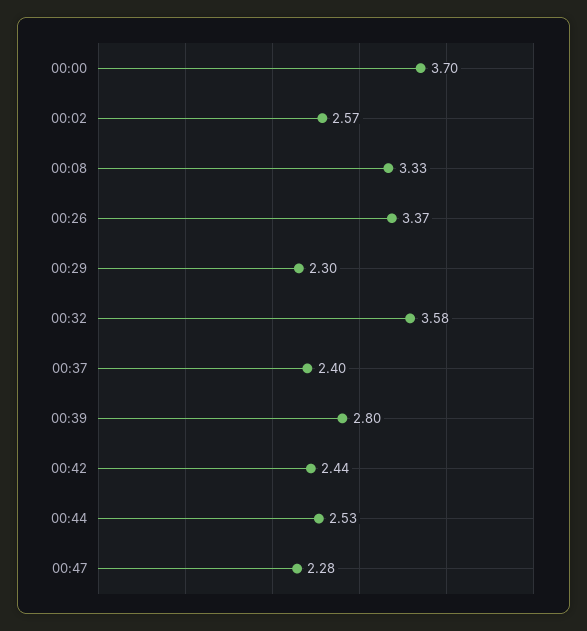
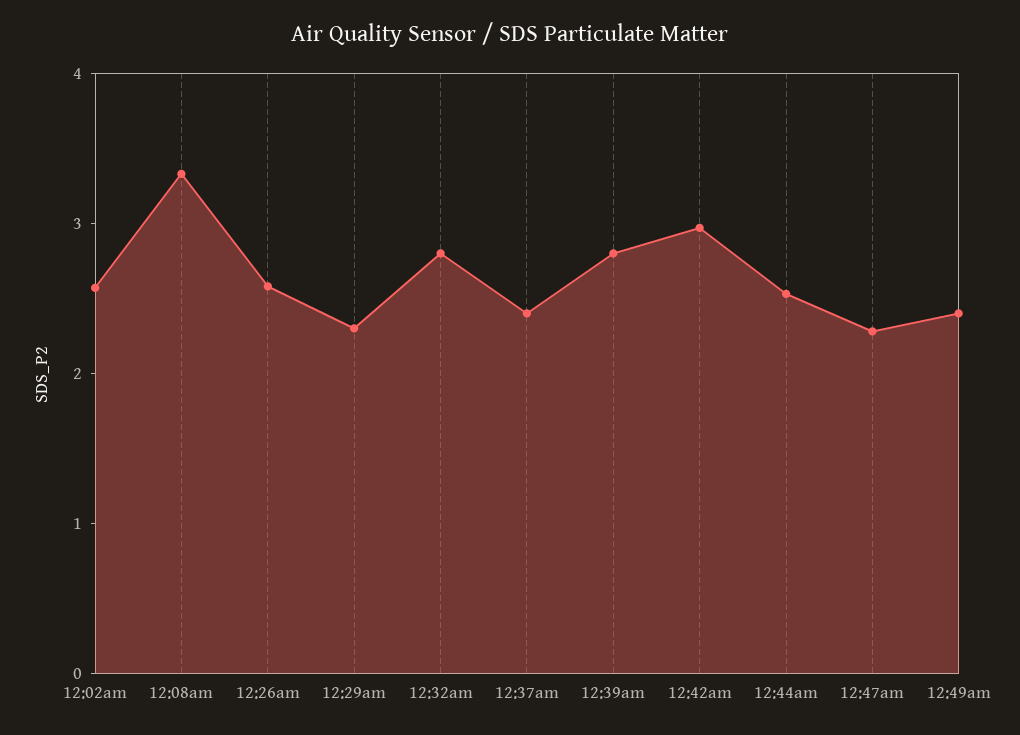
00:00: 3.7 -> none
00:26: 3.37 -> 2.6
00:32: 3.58 -> 2.8
00:42: 2.44 -> 3
12:49am: none -> 2.4

